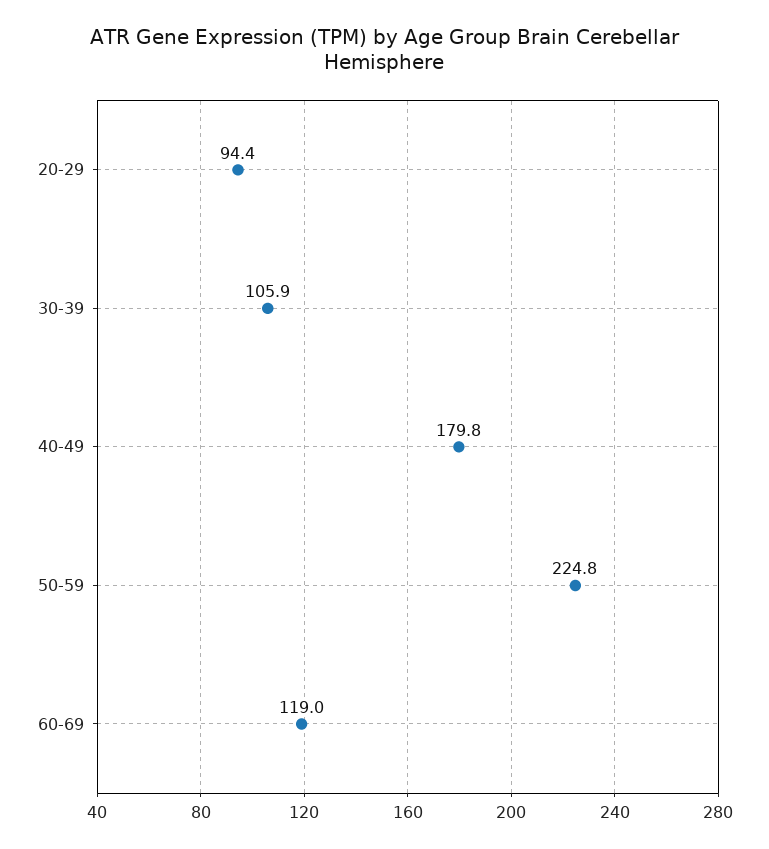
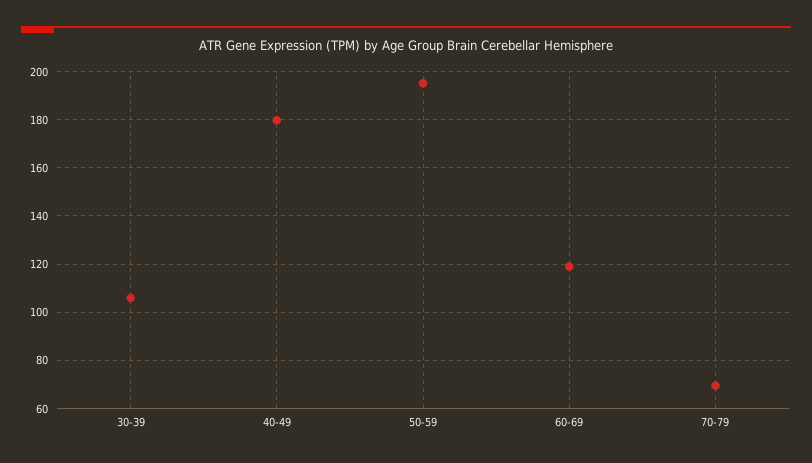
20-29: 94.4 -> none
50-59: 224.8 -> 195
70-79: none -> 70

